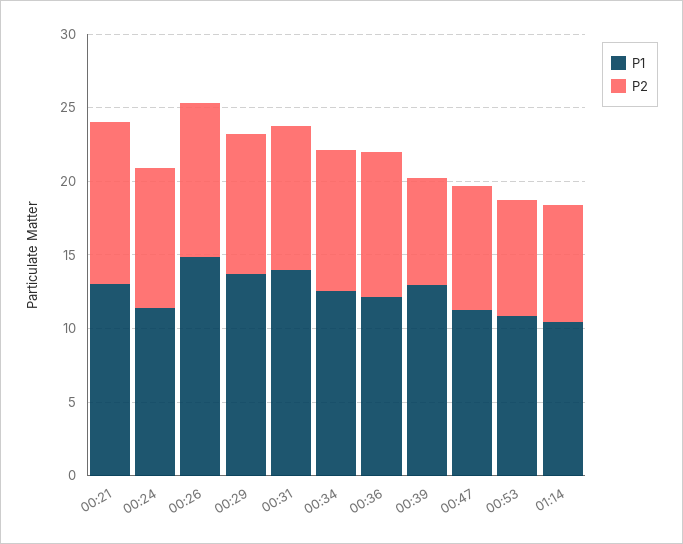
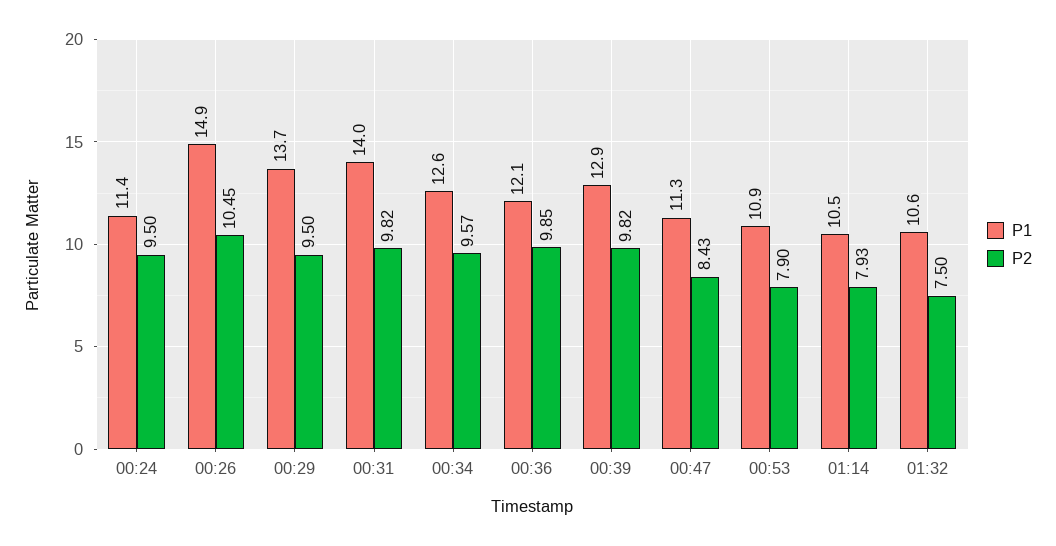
P1, 00:21: 13 -> none
P2, 00:21: 11 -> none
P2, 00:39: 7 -> 9.82
P1, 01:32: none -> 10.6
P2, 01:32: none -> 7.5

